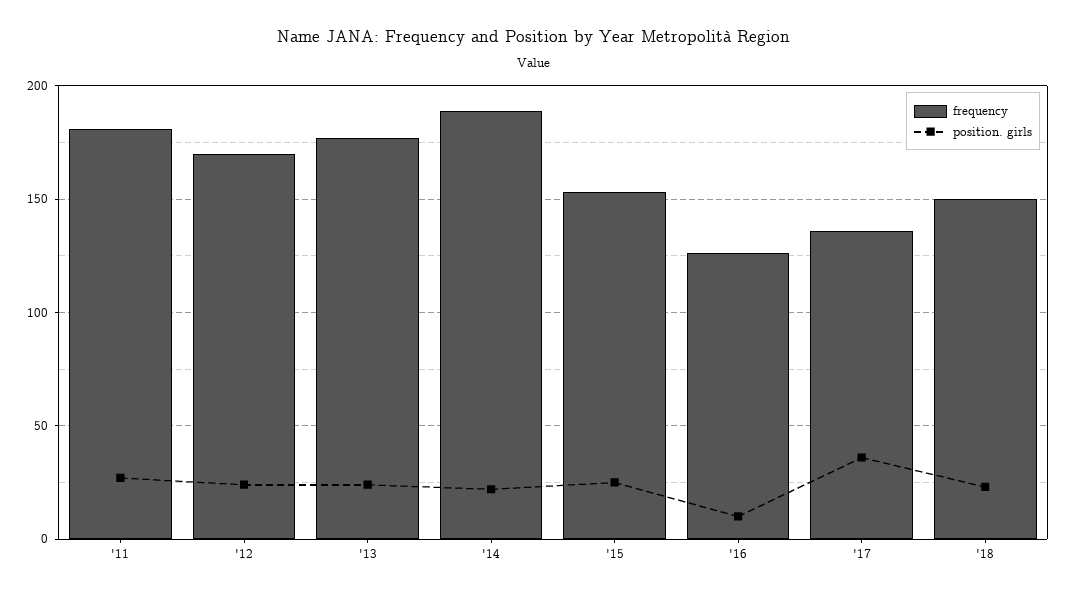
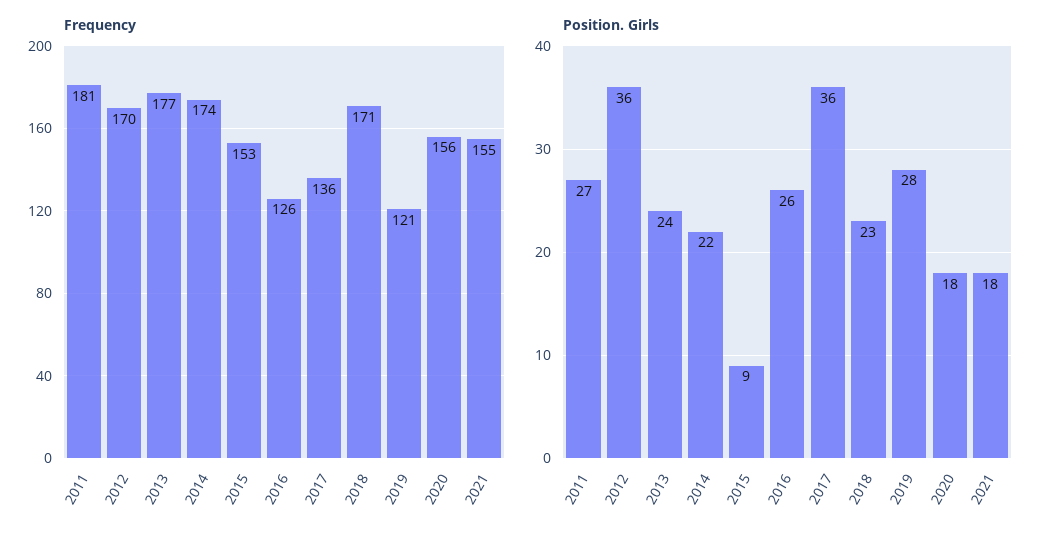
position. girls, '12: 25 -> 36
frequency, '14: 190 -> 174
position. girls, '15: 25 -> 9
position. girls, '16: 10 -> 26
frequency, '18: 150 -> 171
frequency, 2019: none -> 121
frequency, 2020: none -> 156
frequency, 2021: none -> 155
position. girls, 2019: none -> 28
position. girls, 2020: none -> 18
position. girls, 2021: none -> 18

